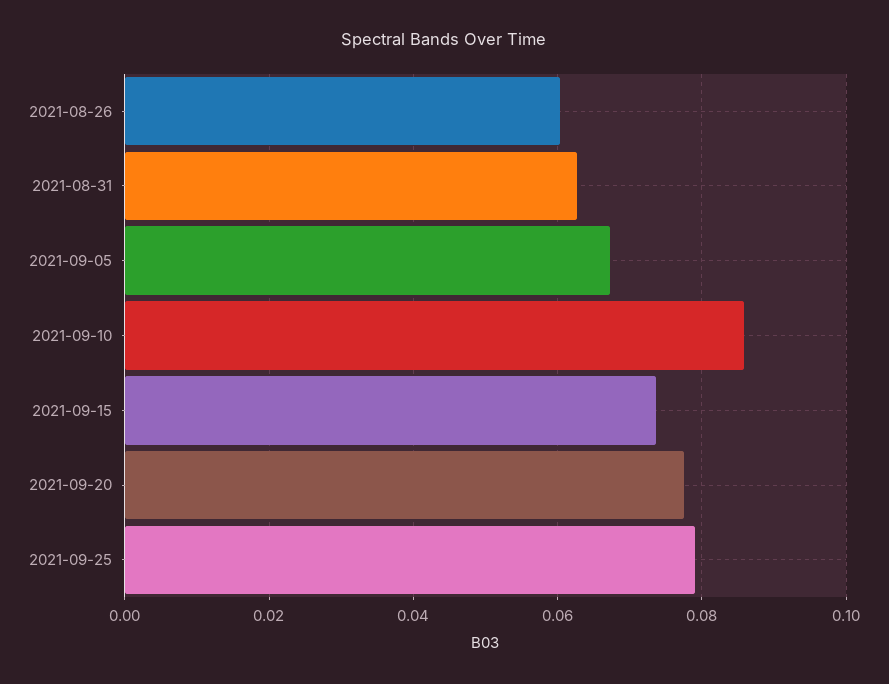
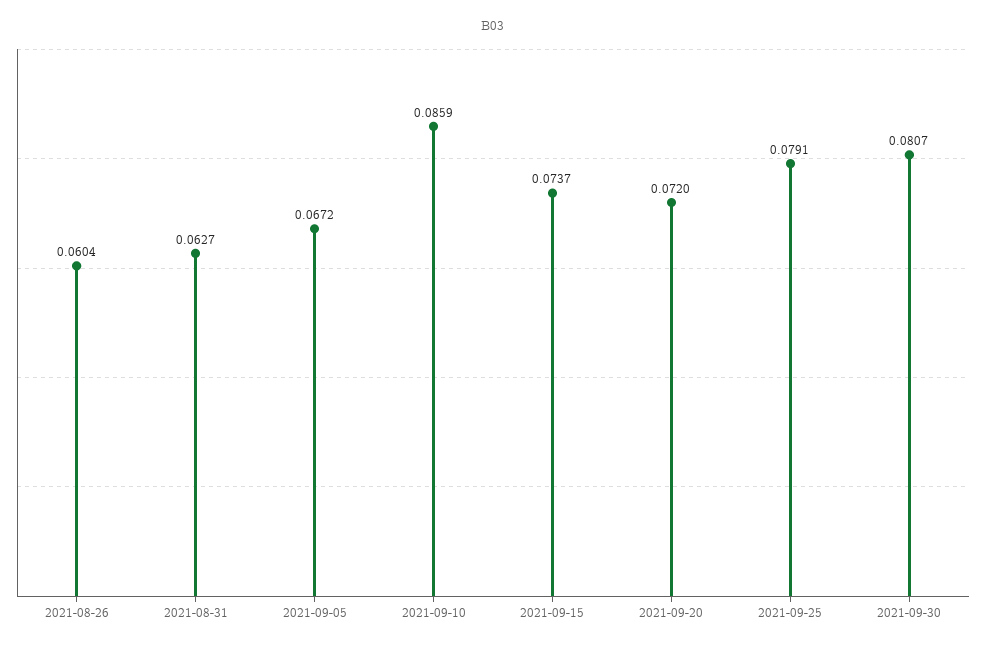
2021-09-20: 0.078 -> 0.072
2021-09-30: none -> 0.0807

